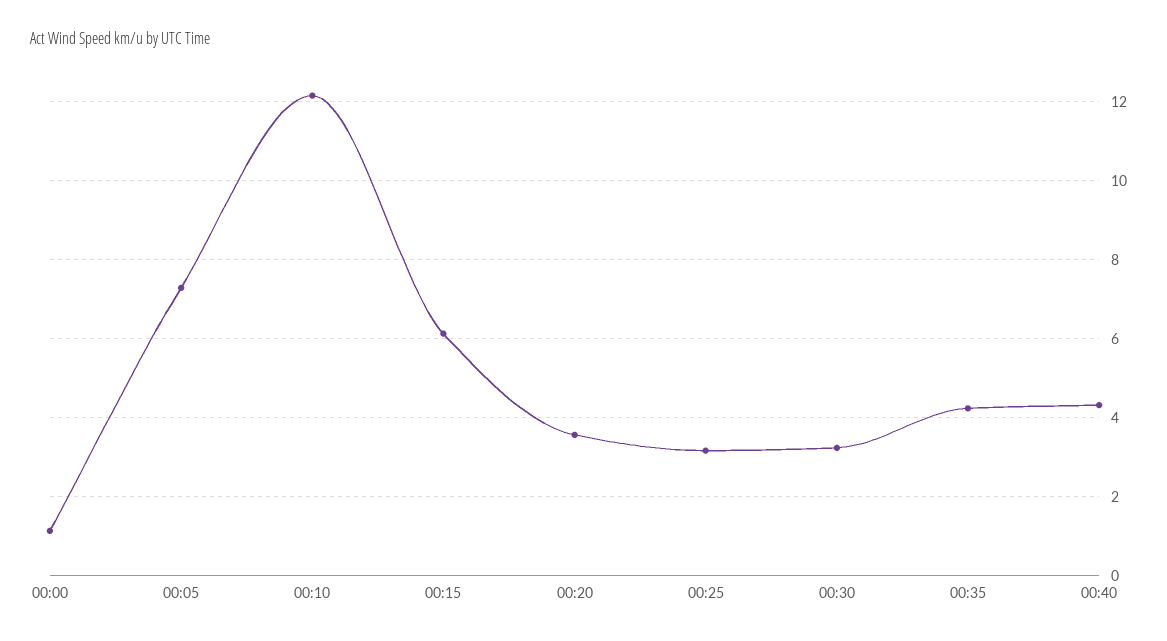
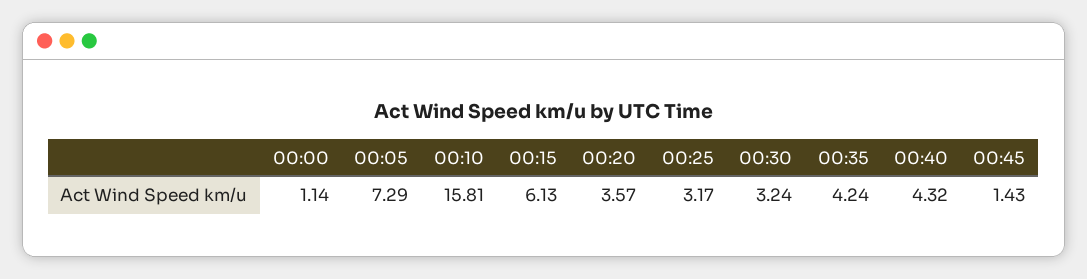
00:10: 12.2 -> 15.81
00:45: none -> 1.43

